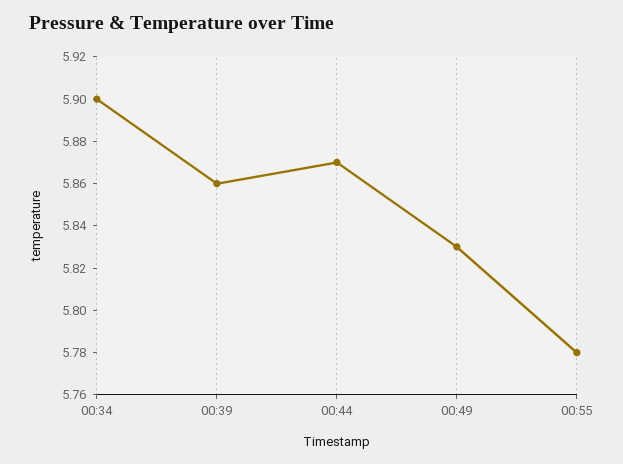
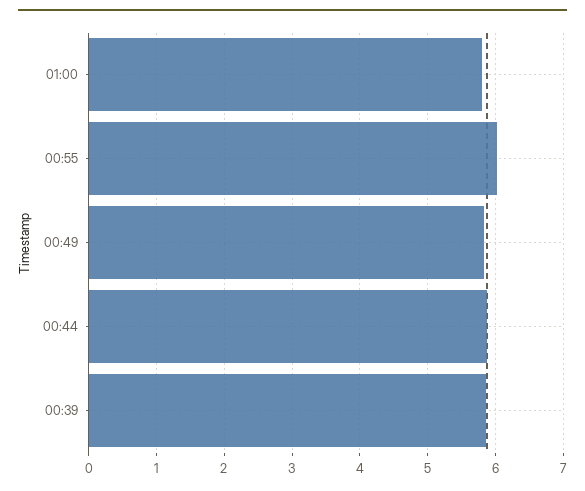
00:34: 5.9 -> none
00:55: 5.78 -> 6
01:00: none -> 5.8

